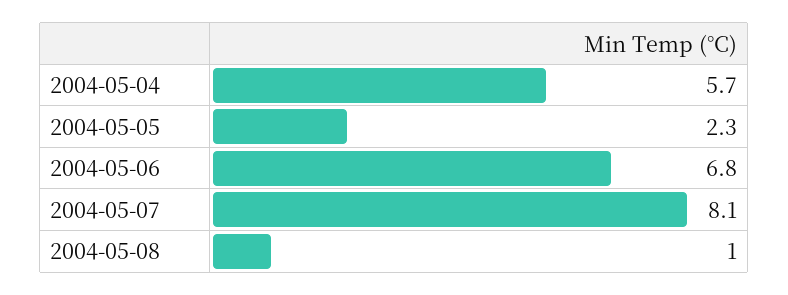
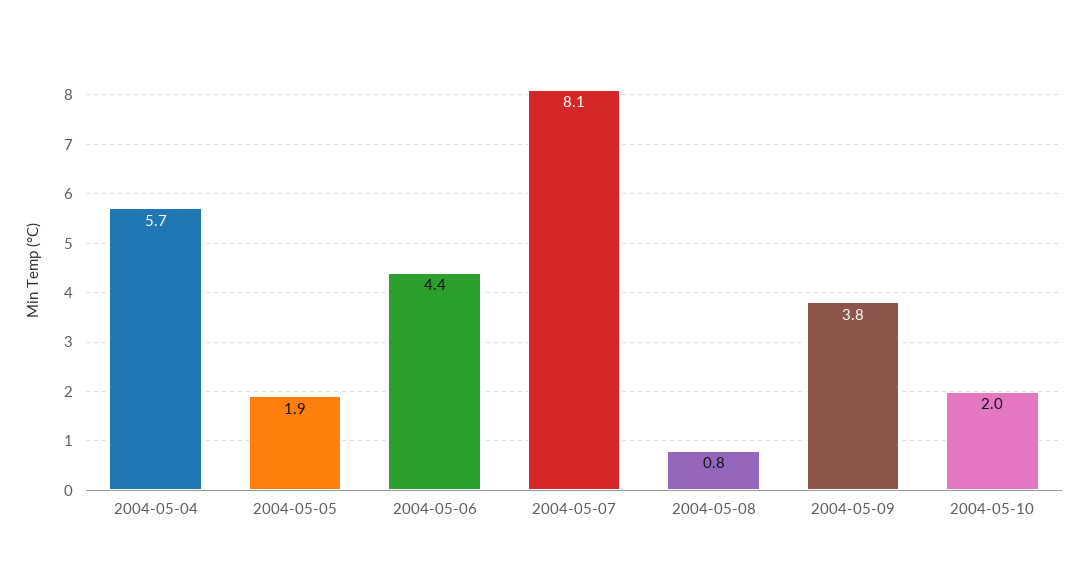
2004-05-05: 2.3 -> 1.9
2004-05-06: 6.8 -> 4.4
2004-05-08: 1 -> 0.8
2004-05-09: none -> 3.8
2004-05-10: none -> 2

